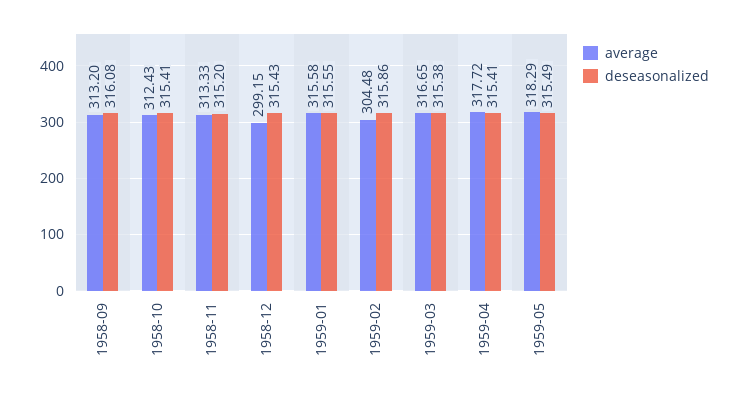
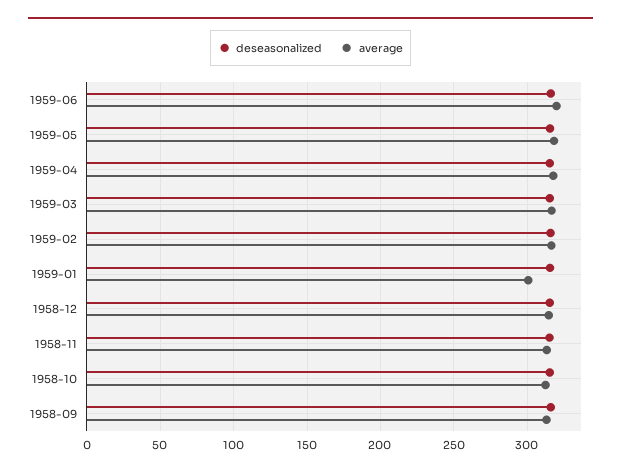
average, 1958-12: 299.15 -> 315
average, 1959-01: 315.58 -> 300
average, 1959-02: 304.48 -> 315
deseasonalized, 1959-06: none -> 315
average, 1959-06: none -> 320

